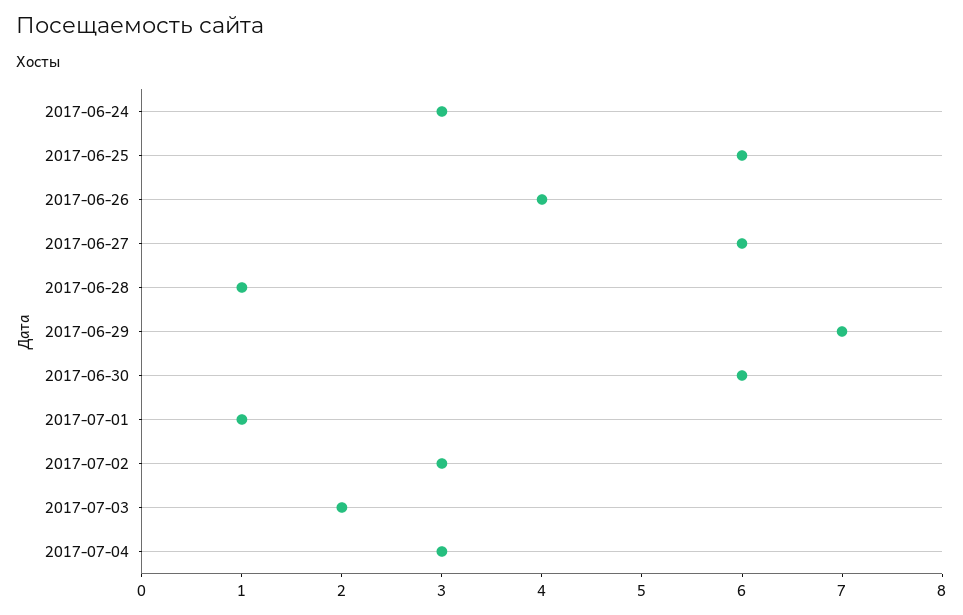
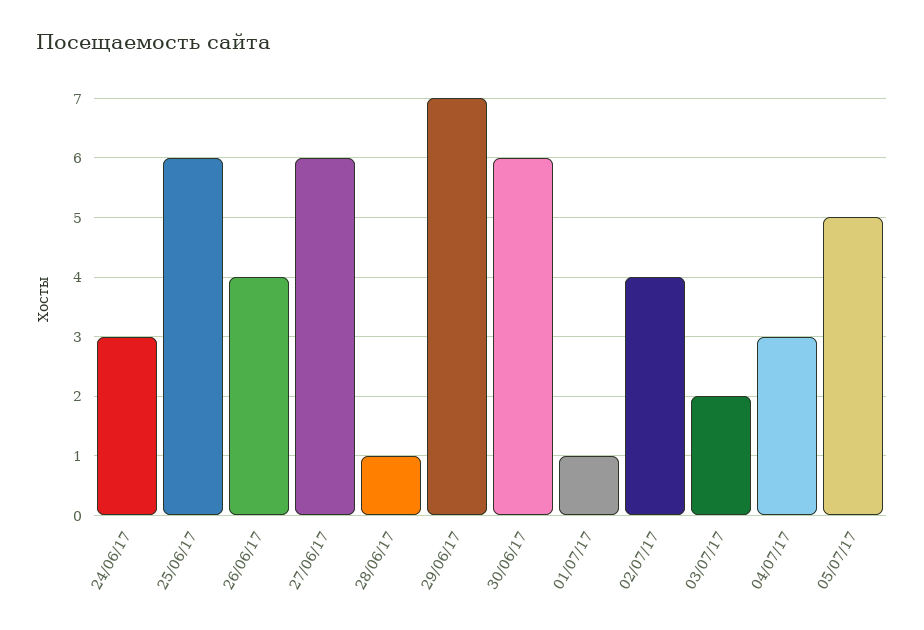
2017-07-02: 3 -> 4
05/07/17: none -> 5

